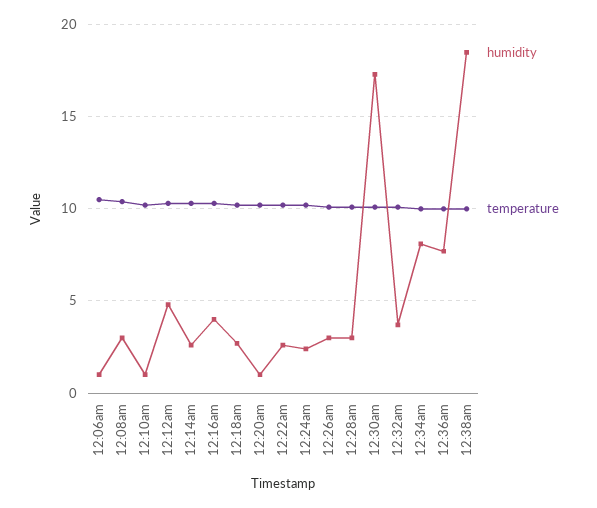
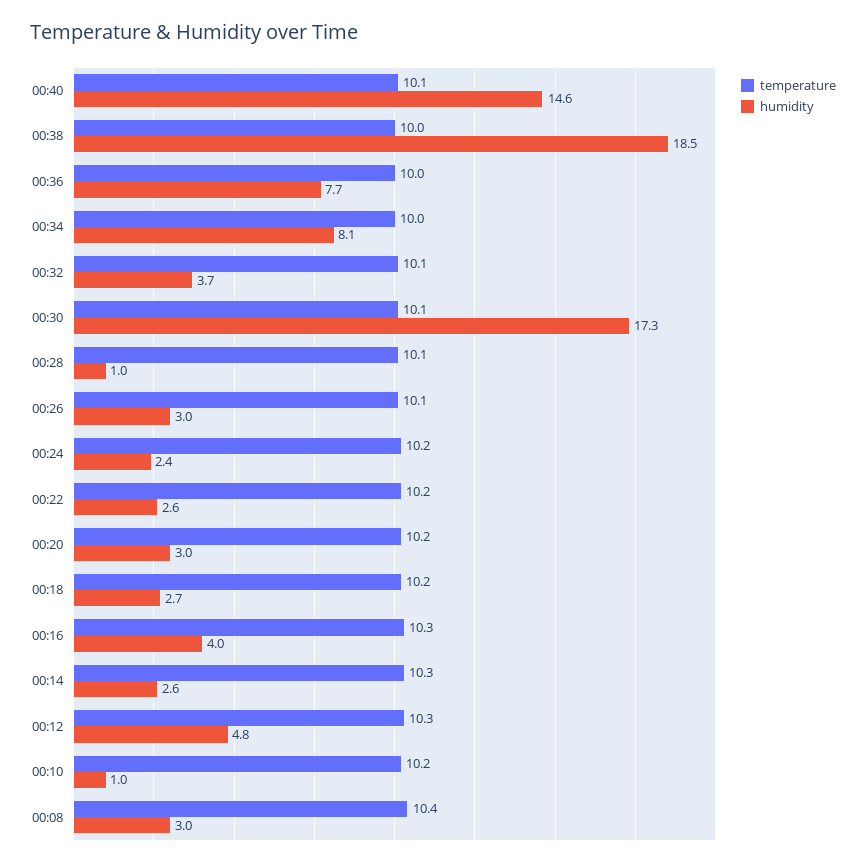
humidity, 12:06am: 1 -> none
temperature, 12:06am: 10.5 -> none
humidity, 12:20am: 1 -> 3
humidity, 12:28am: 3 -> 1
temperature, 00:40: none -> 10.1
humidity, 00:40: none -> 14.6

